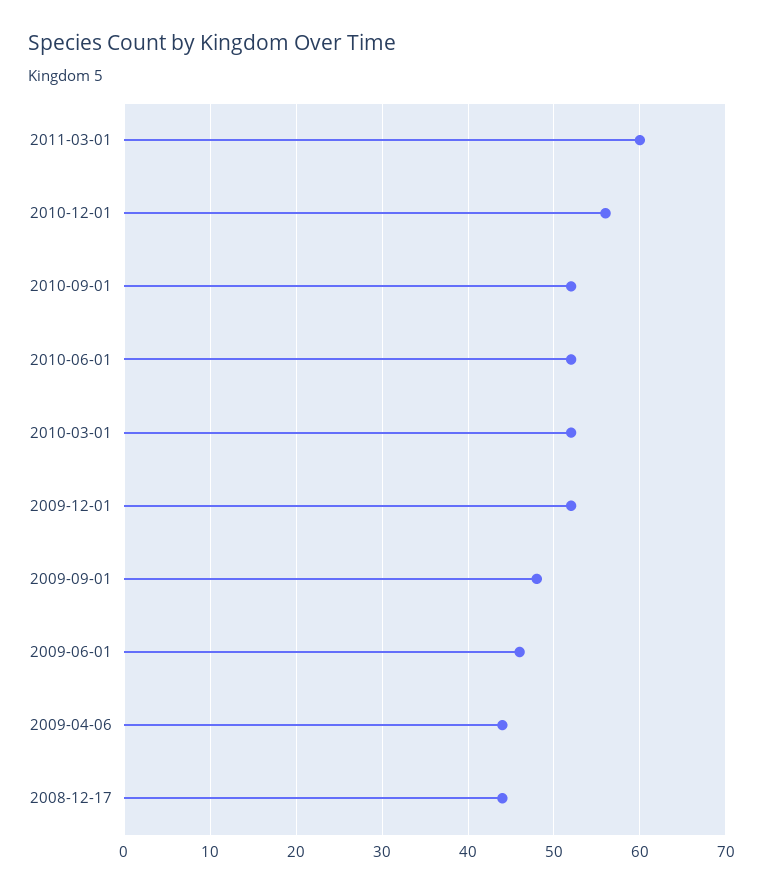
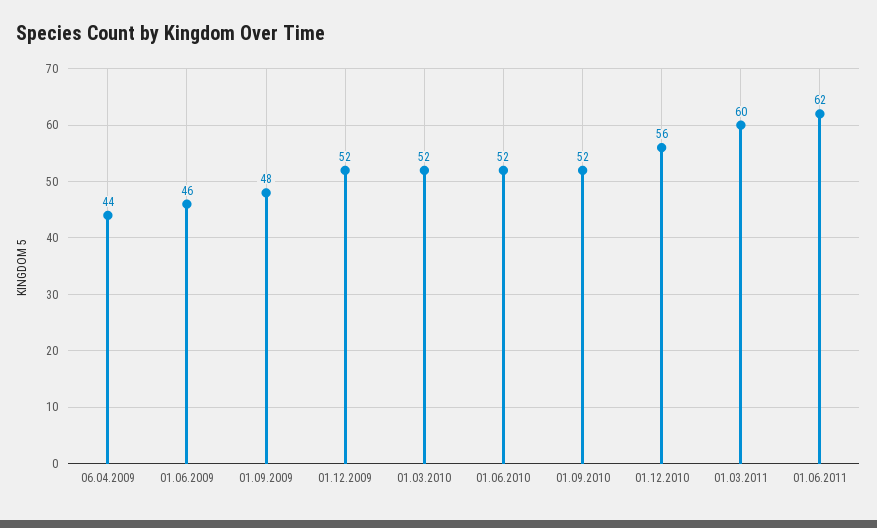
2008-12-17: 44 -> none
01.06.2011: none -> 62

